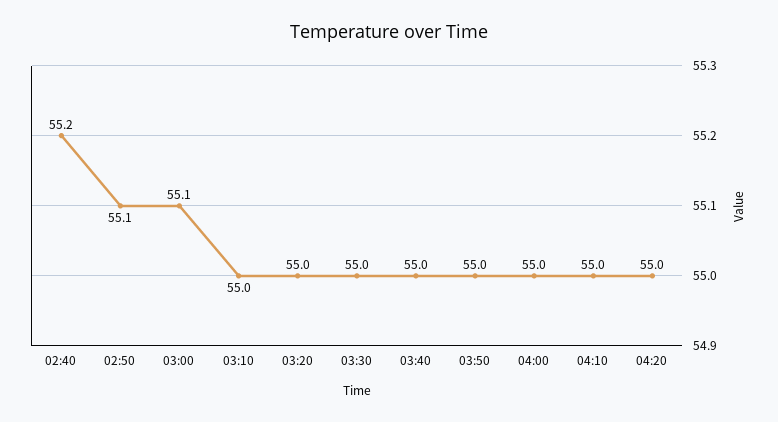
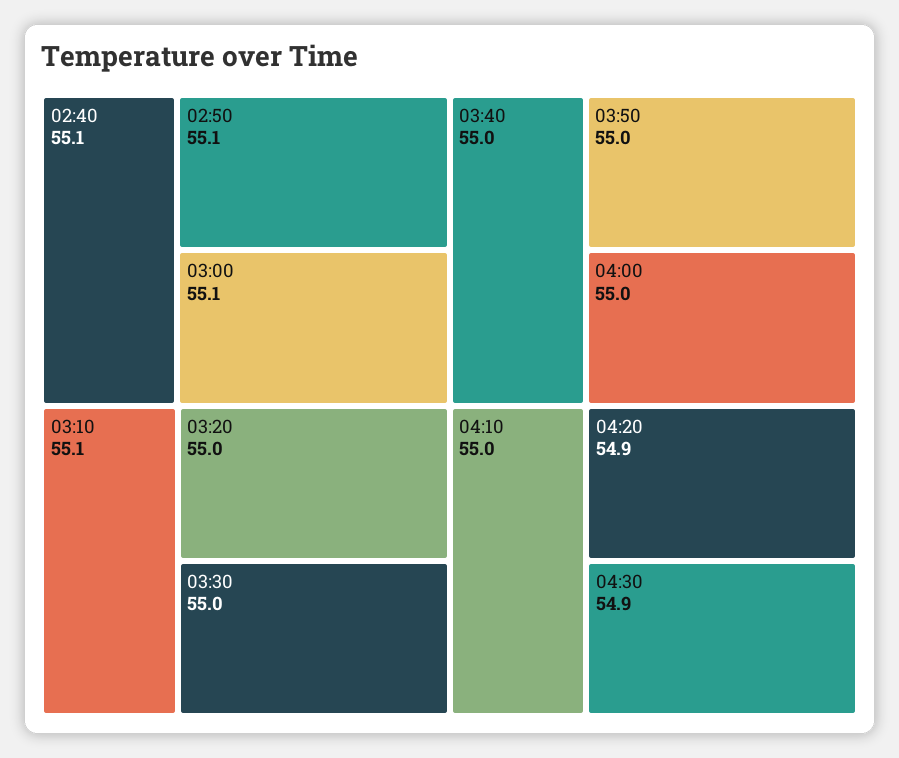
02:40: 55.2 -> 55.1
03:10: 55 -> 55.1
04:20: 55 -> 54.9
04:30: none -> 54.9

